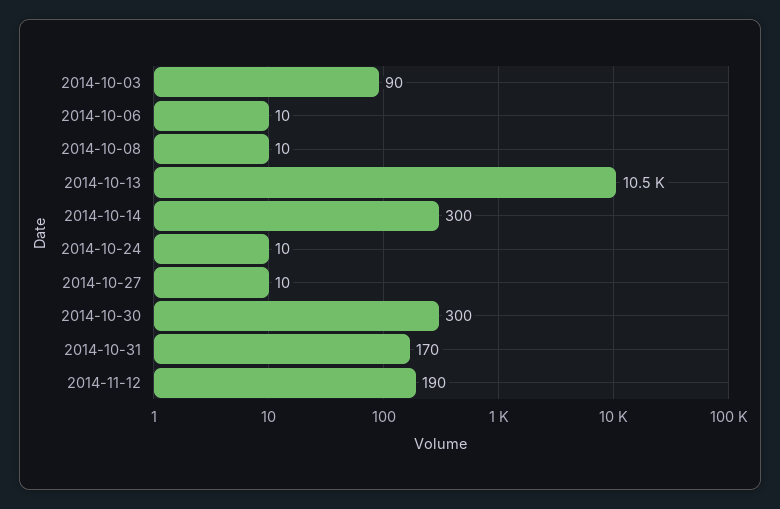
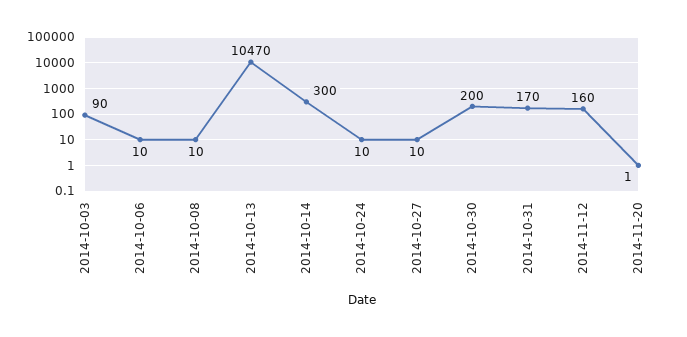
2014-10-30: 300 -> 200
2014-11-12: 190 -> 160
2014-11-20: none -> 1

